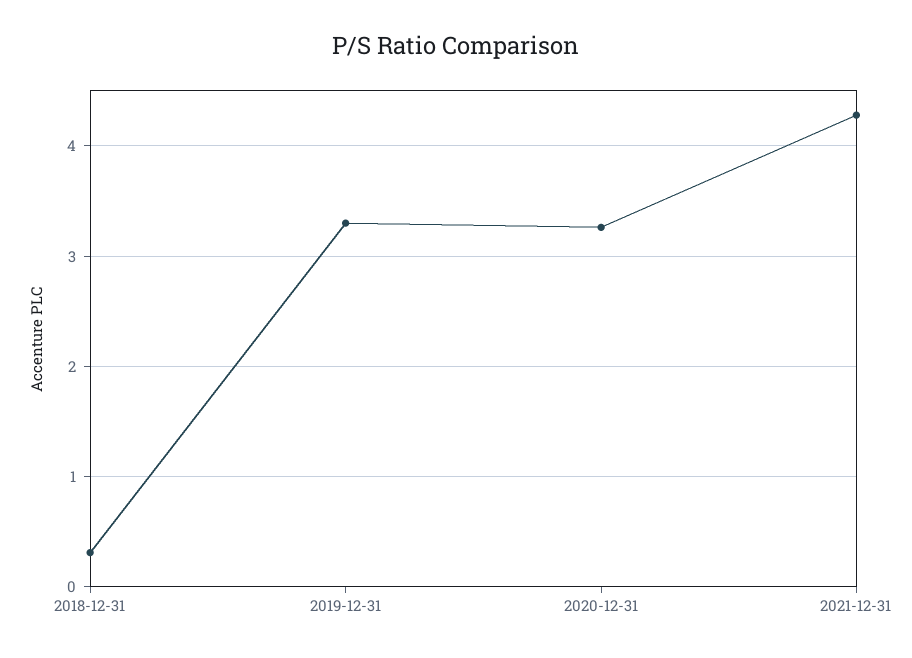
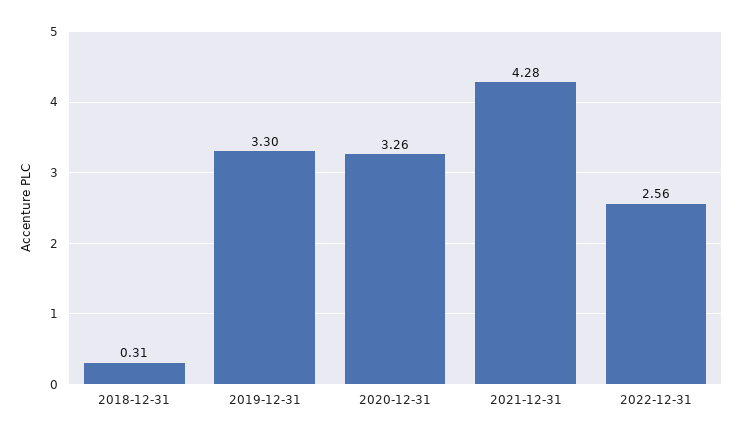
2022-12-31: none -> 2.56

